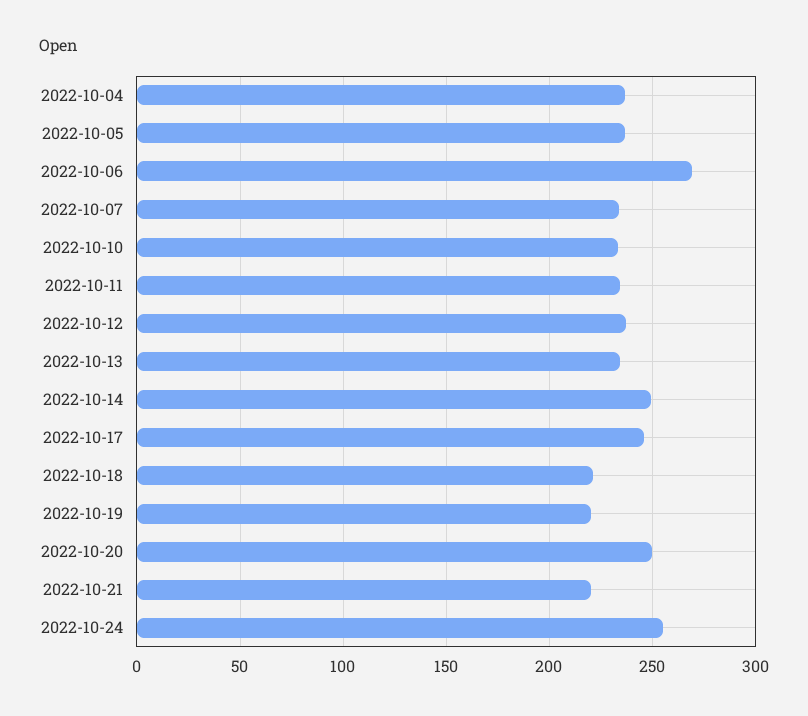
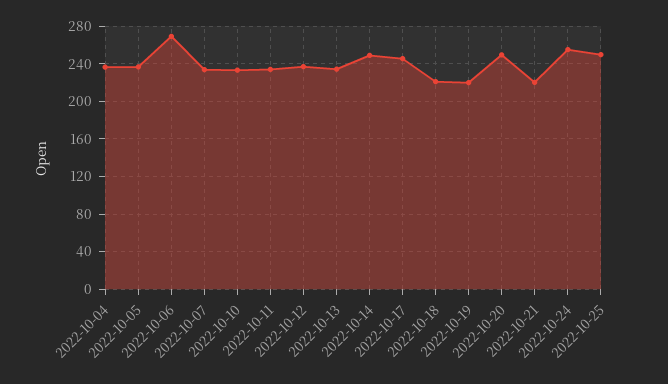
2022-10-25: none -> 250

